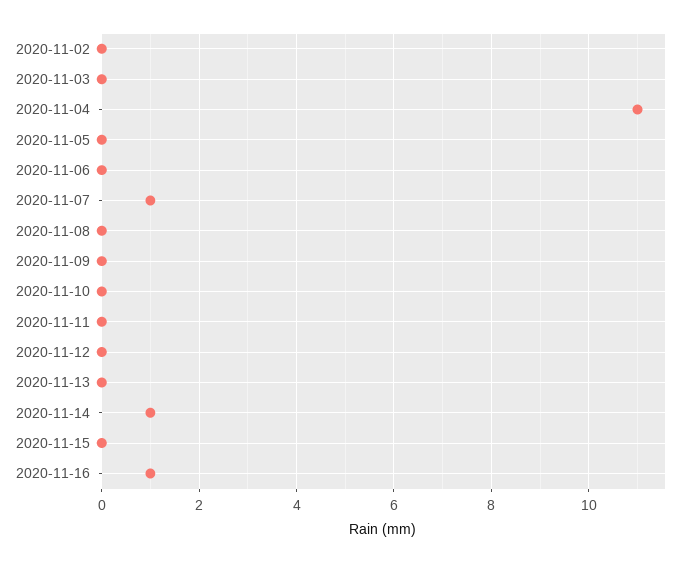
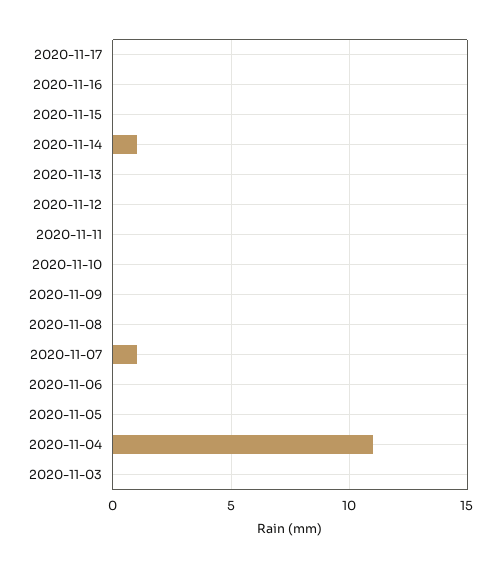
2020-11-02: 0 -> none
2020-11-16: 1 -> 0
2020-11-17: none -> 0

